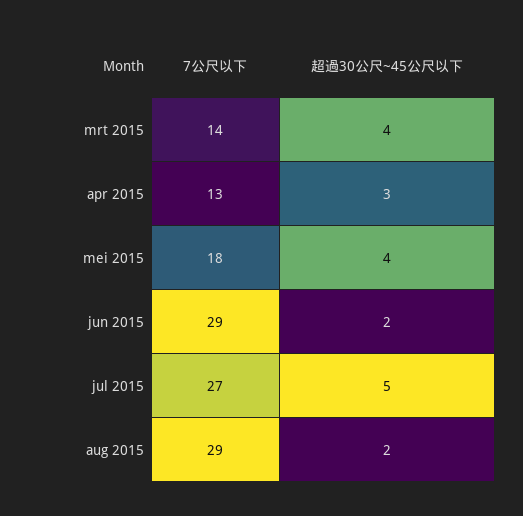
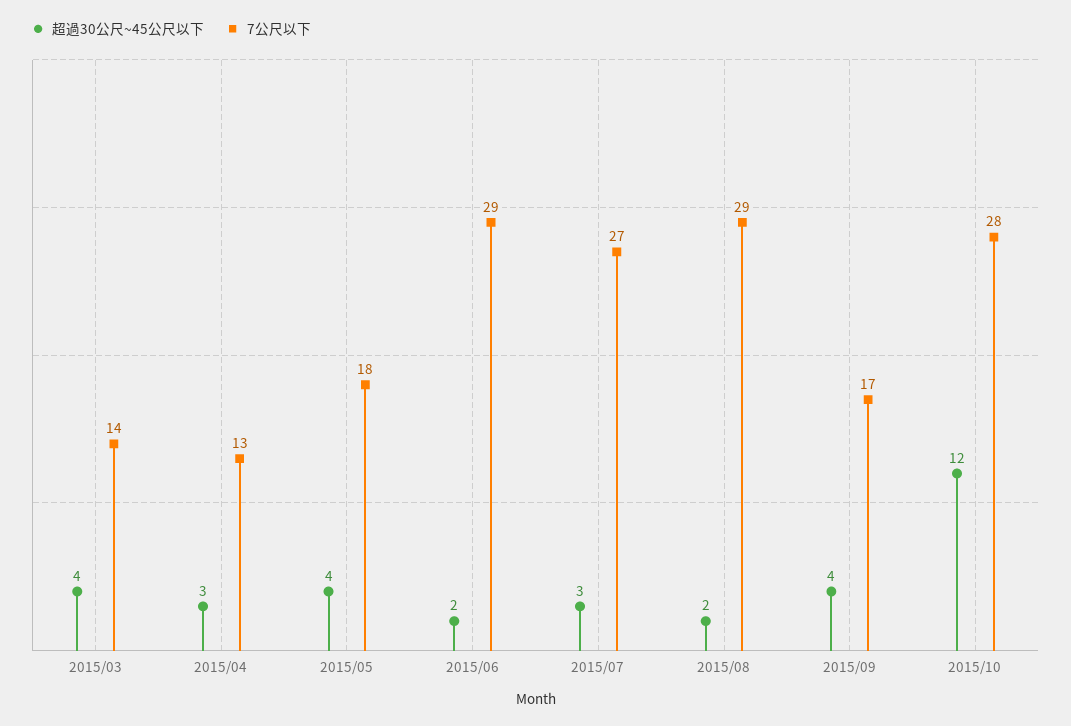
超過30公尺~45公尺以下, jul 2015: 5 -> 3
超過30公尺~45公尺以下, 2015/09: none -> 4
7公尺以下, 2015/09: none -> 17
超過30公尺~45公尺以下, 2015/10: none -> 12
7公尺以下, 2015/10: none -> 28

